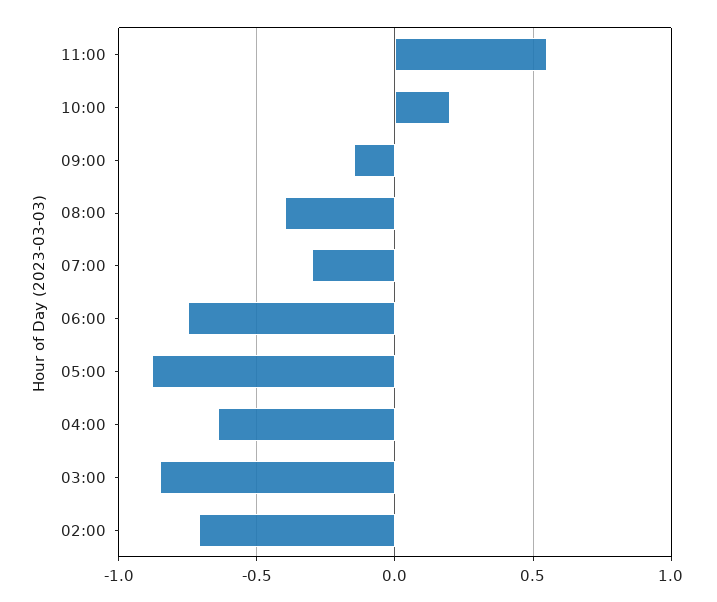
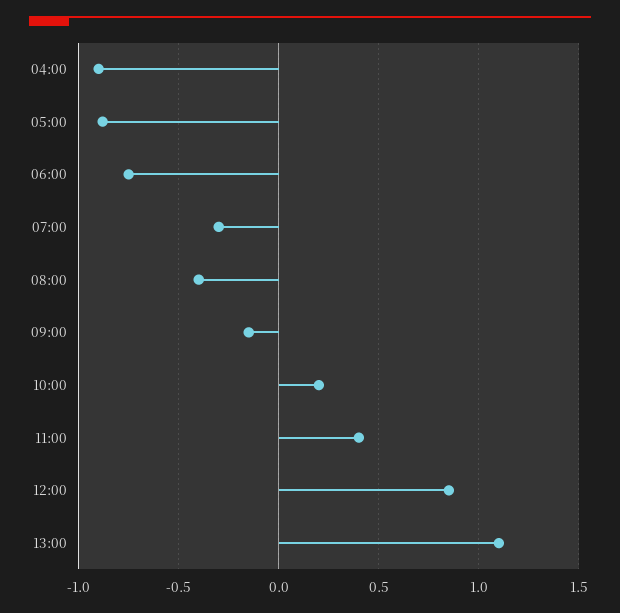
11:00: 0.55 -> 0.4
04:00: -0.65 -> -0.9
03:00: -0.85 -> none
02:00: -0.7 -> none
12:00: none -> 0.85
13:00: none -> 1.1

